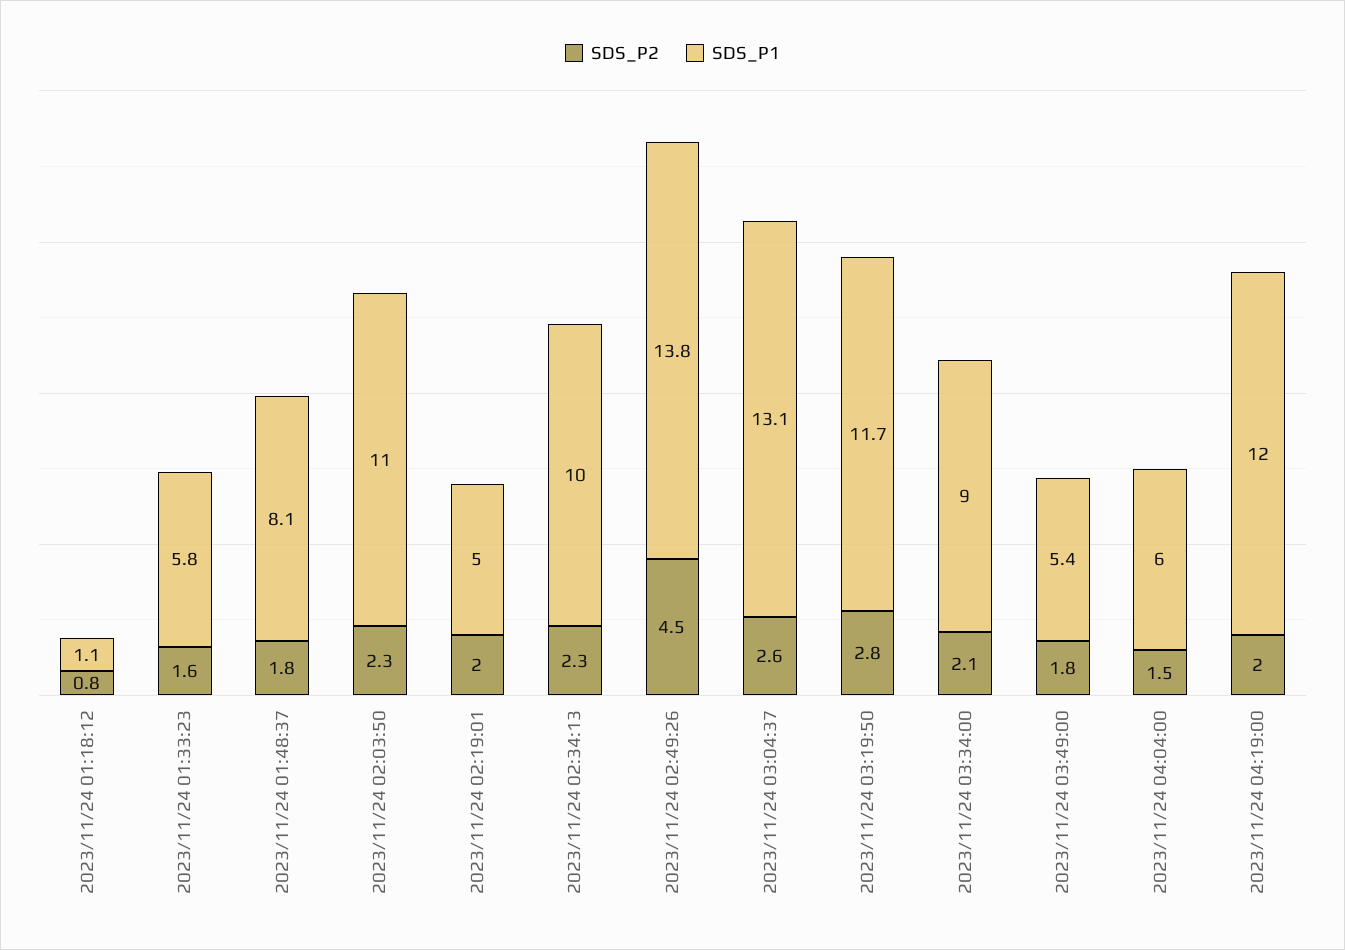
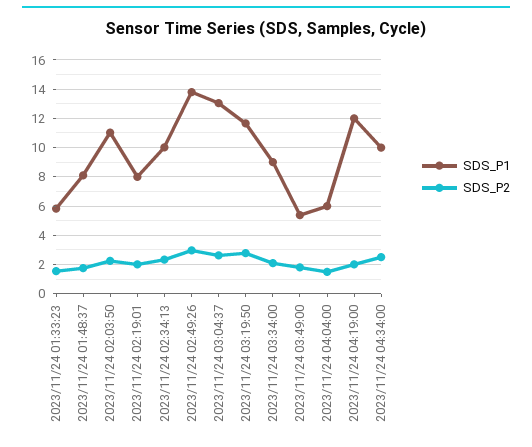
SDS_P2, 2023/11/24 01:18:12: 0.8 -> none
SDS_P1, 2023/11/24 01:18:12: 1.1 -> none
SDS_P1, 2023/11/24 02:19:01: 5 -> 8
SDS_P2, 2023/11/24 02:49:26: 4.5 -> 3
SDS_P1, 2023/11/24 04:34:00: none -> 10
SDS_P2, 2023/11/24 04:34:00: none -> 2.5

